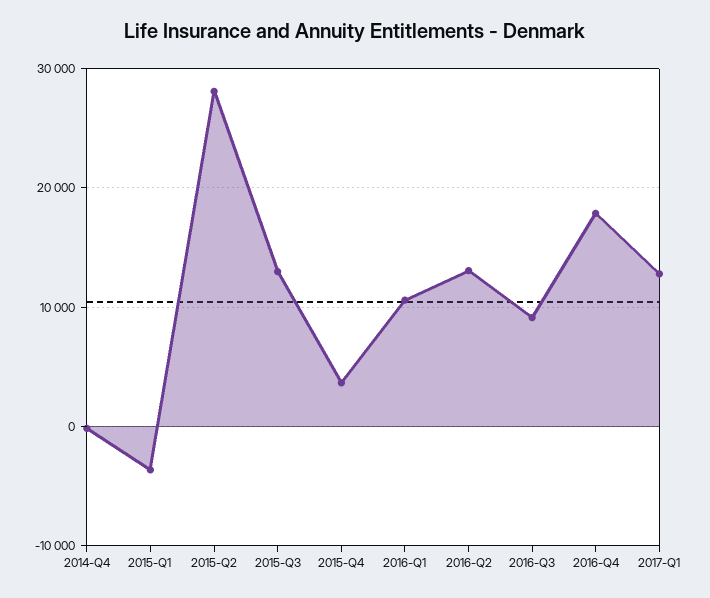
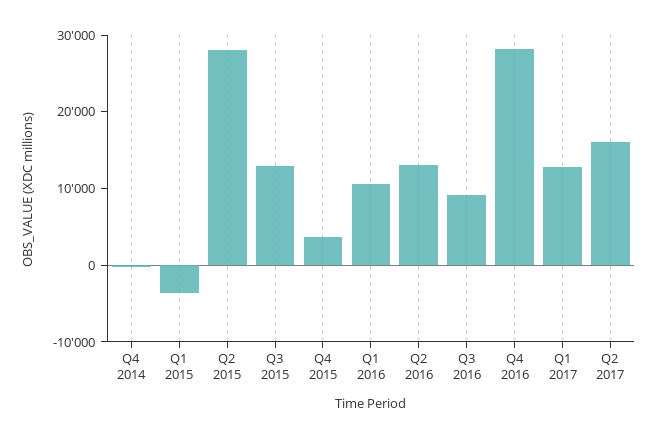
2016-Q4: 18000 -> 28000
Q2 2017: none -> 16000

